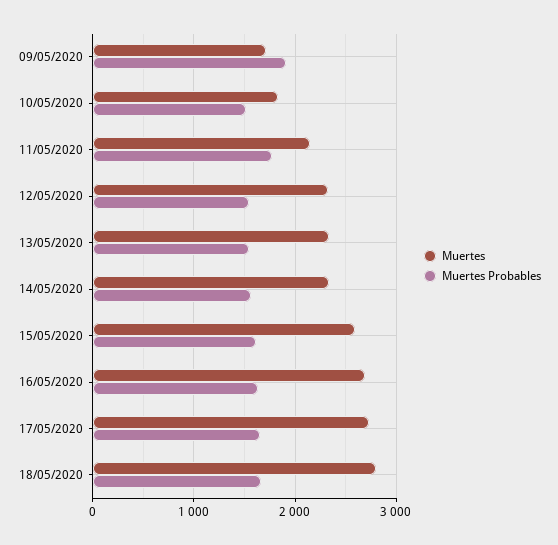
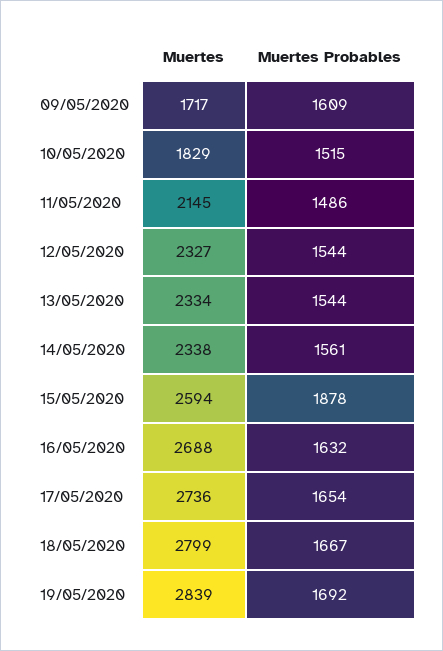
Muertes Probables, 09/05/2020: 1900 -> 1609
Muertes Probables, 11/05/2020: 1800 -> 1486
Muertes Probables, 15/05/2020: 1600 -> 1878
Muertes, 19/05/2020: none -> 2839
Muertes Probables, 19/05/2020: none -> 1692

